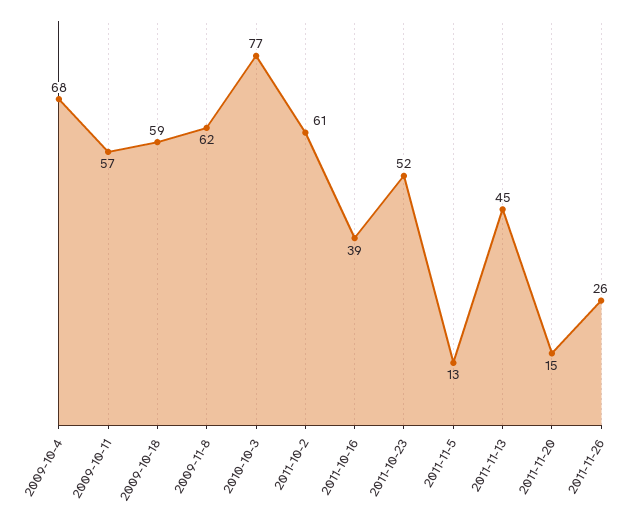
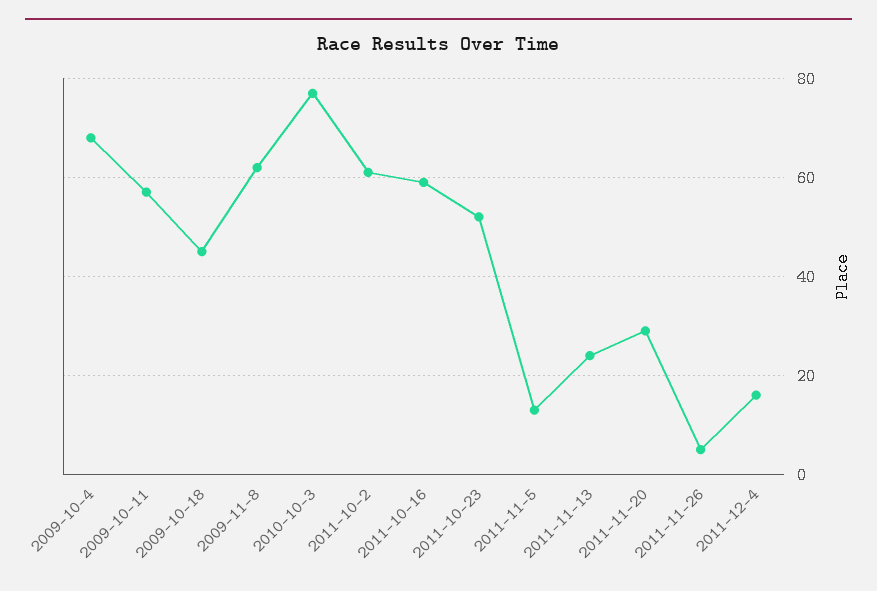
2009-10-18: 59 -> 45
2011-10-16: 39 -> 60
2011-11-13: 45 -> 25
2011-11-20: 15 -> 30
2011-11-26: 26 -> 5
2011-12-4: none -> 15

